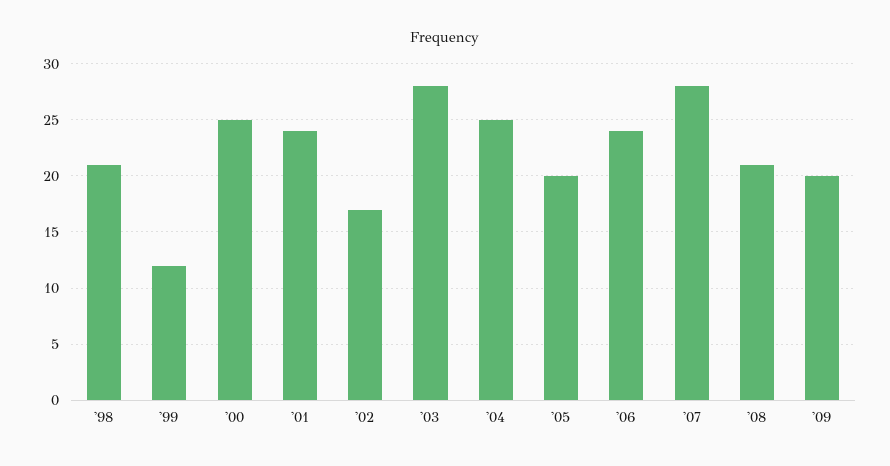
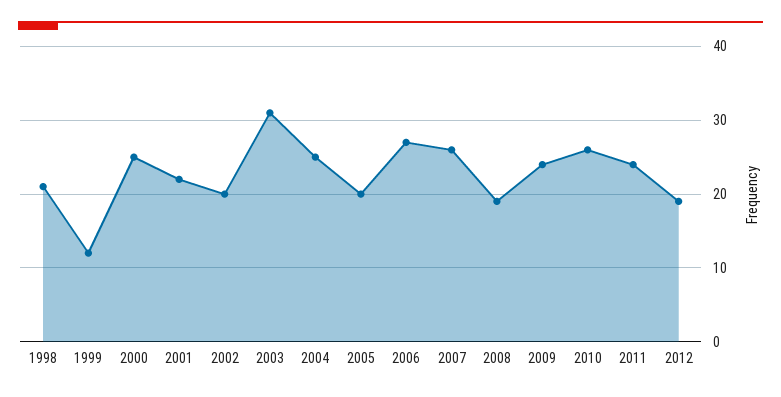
'01: 24 -> 22
'02: 17 -> 20
'03: 28 -> 31
'06: 24 -> 27
'07: 28 -> 26
'08: 21 -> 19
'09: 20 -> 24
2010: none -> 26
2011: none -> 24
2012: none -> 19

